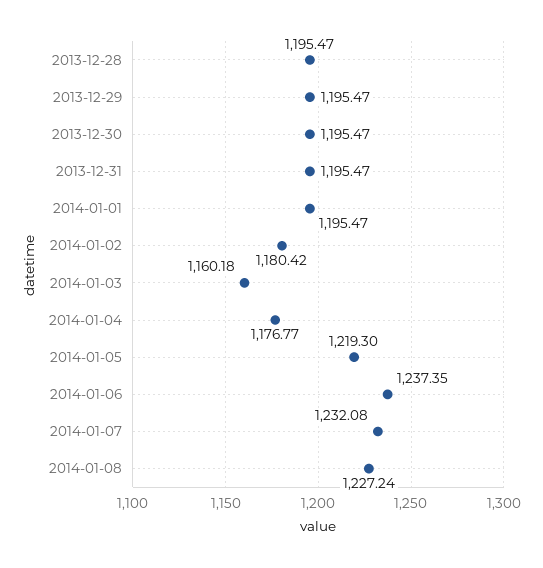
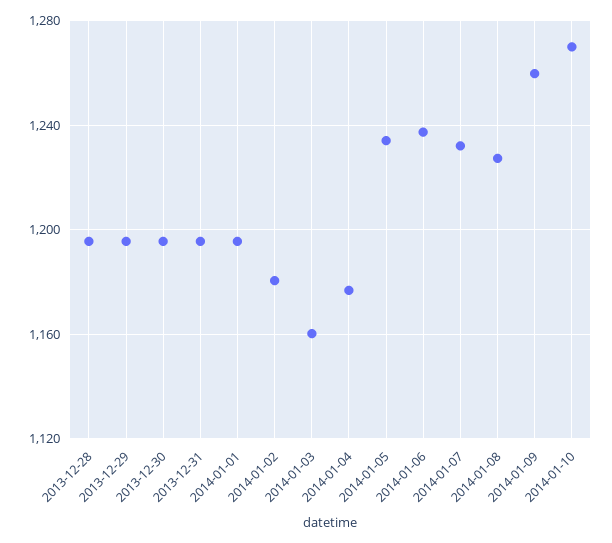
2014-01-05: 1219.3 -> 1235
2014-01-09: none -> 1260
2014-01-10: none -> 1270

